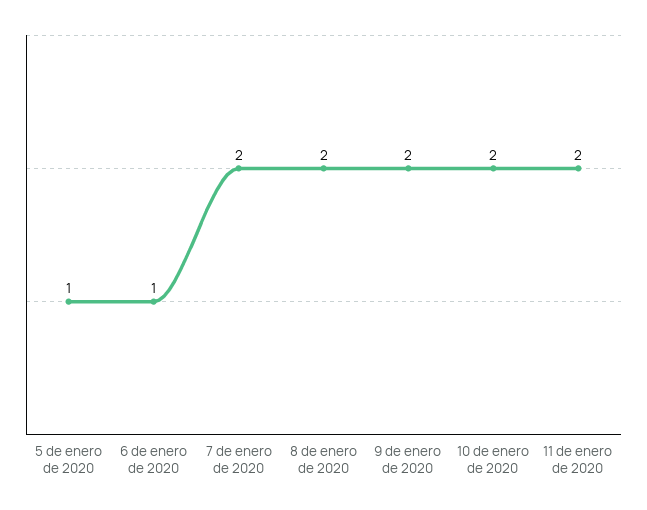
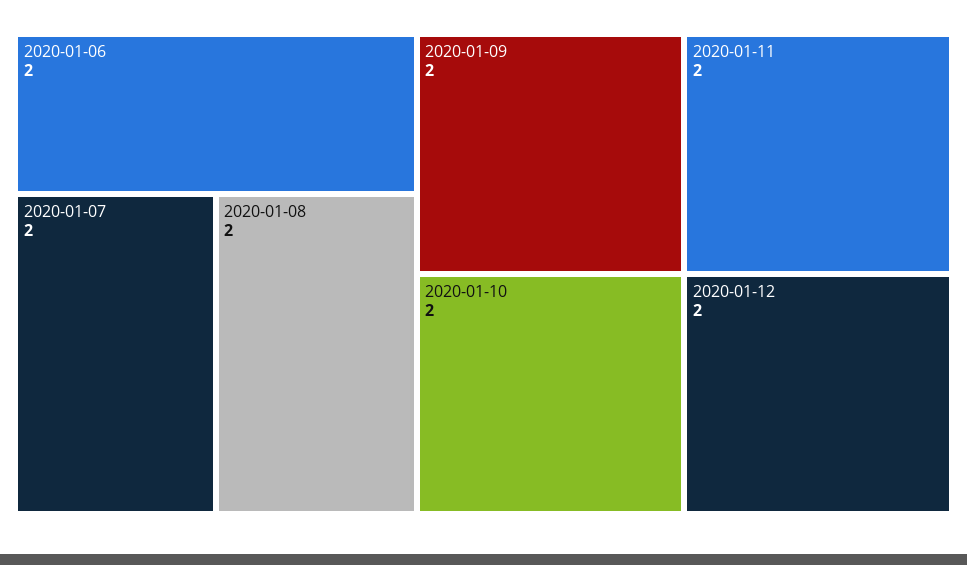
5 de enero de 2020: 1 -> none
6 de enero de 2020: 1 -> 2
2020-01-12: none -> 2

